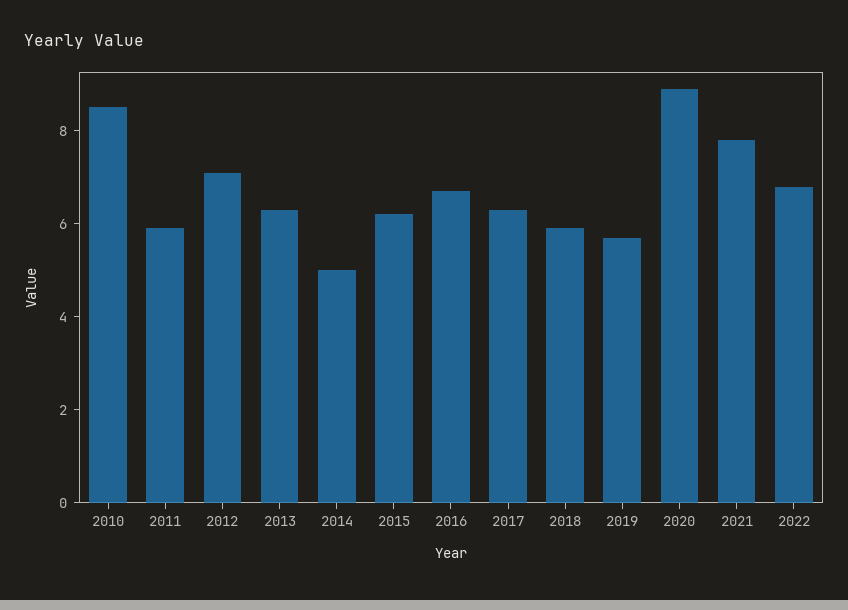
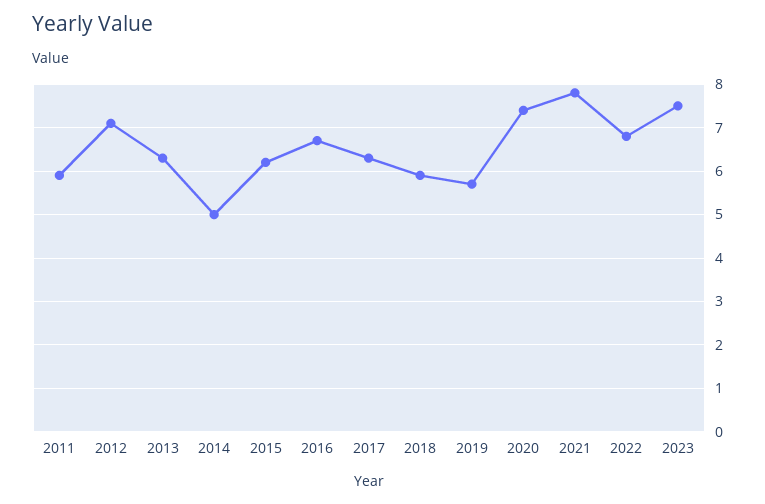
2010: 8.5 -> none
2020: 9 -> 7.5
2023: none -> 7.5

